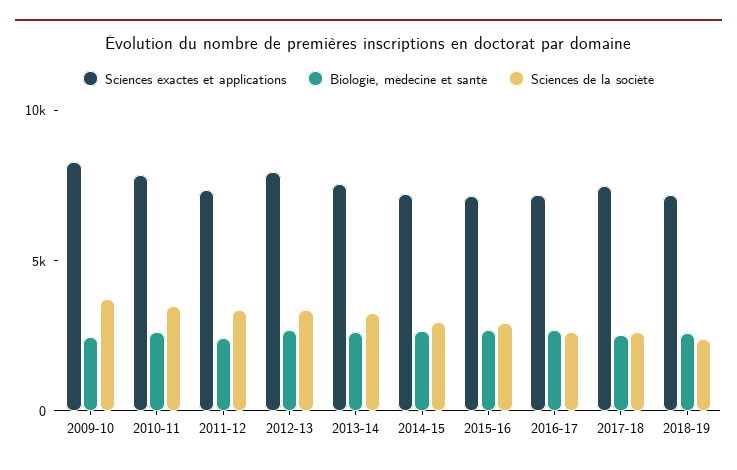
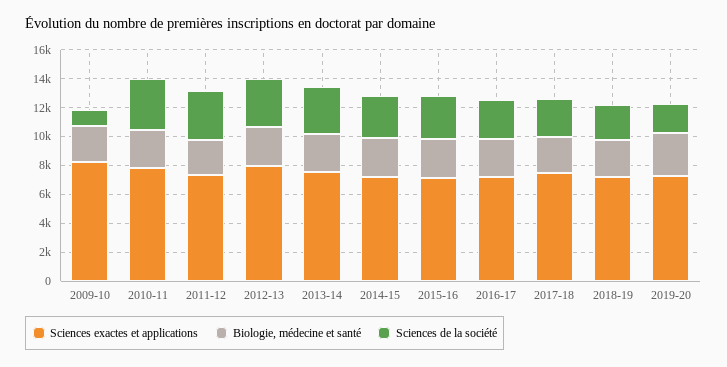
Sciences de la société, 2009-10: 4000 -> 1000
Sciences exactes et applications, 2019-20: none -> 7000
Biologie, médecine et santé, 2019-20: none -> 3000
Sciences de la société, 2019-20: none -> 2000

